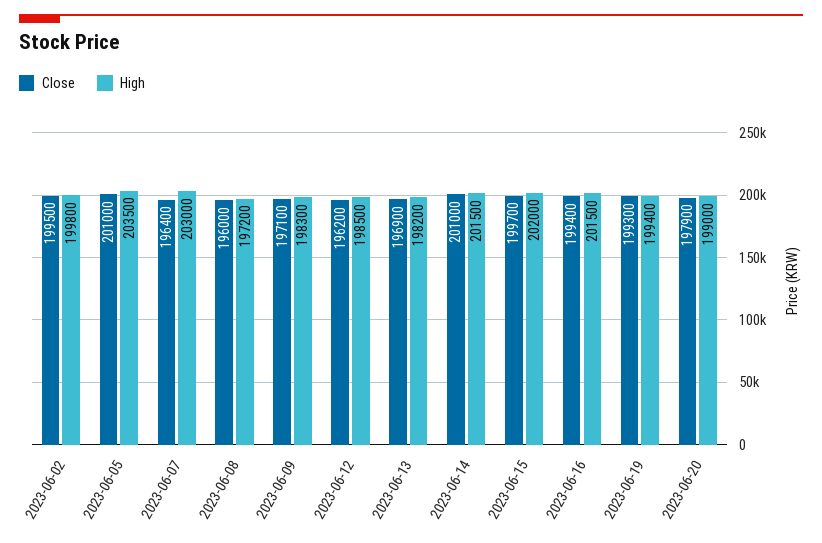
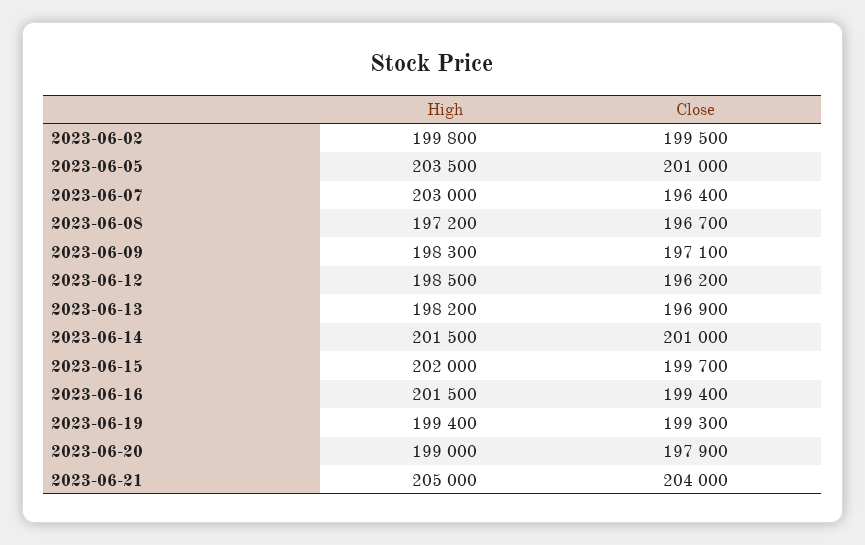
Close, 2023-06-08: 196000 -> 196700
High, 2023-06-21: none -> 205000
Close, 2023-06-21: none -> 204000

